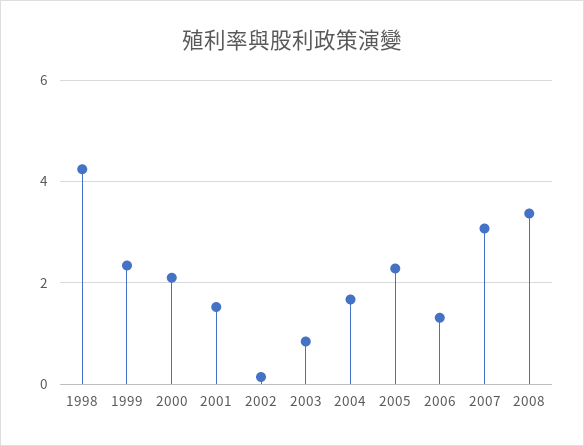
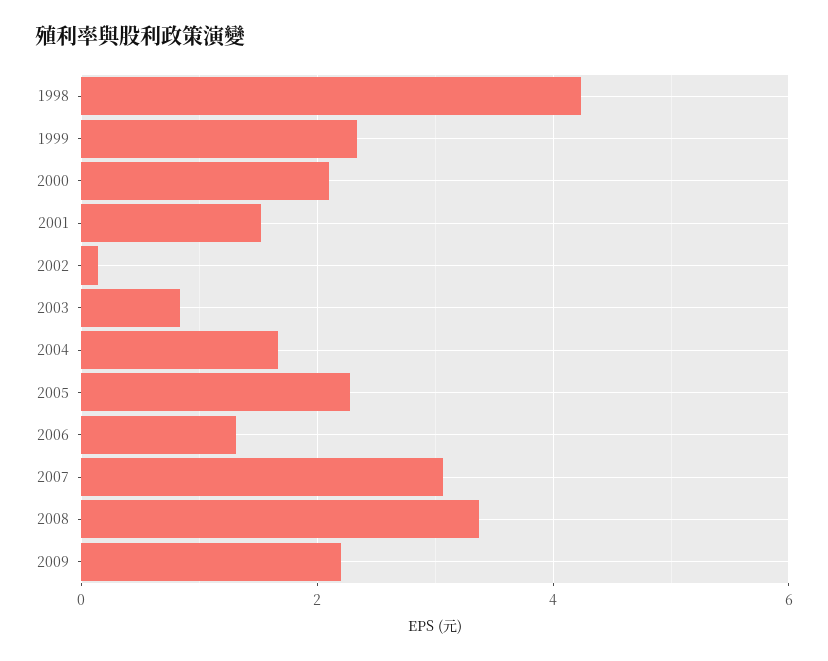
2009: none -> 2.2

